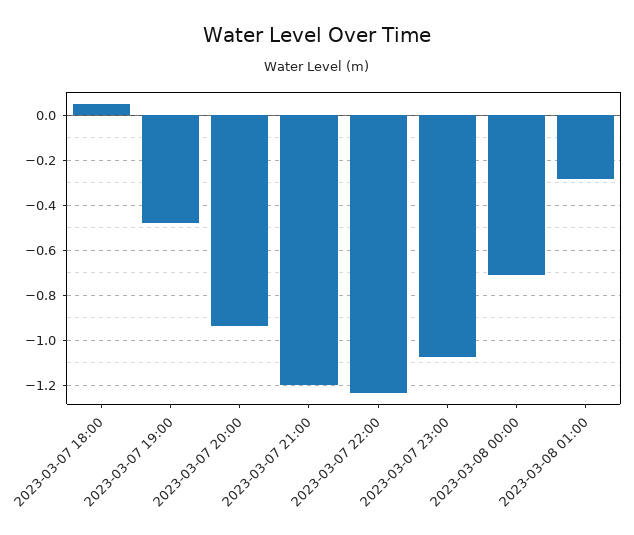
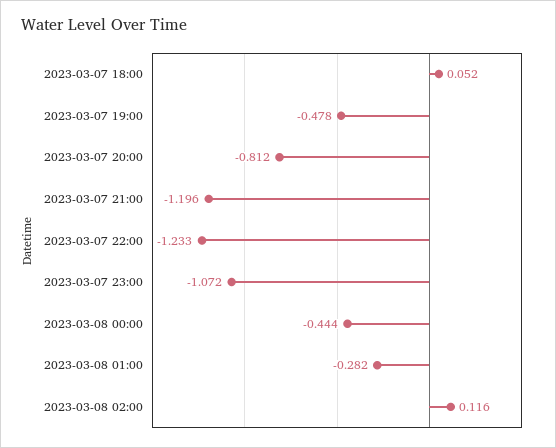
2023-03-07 20:00: -0.95 -> -0.812
2023-03-08 00:00: -0.7 -> -0.444
2023-03-08 02:00: none -> 0.116

